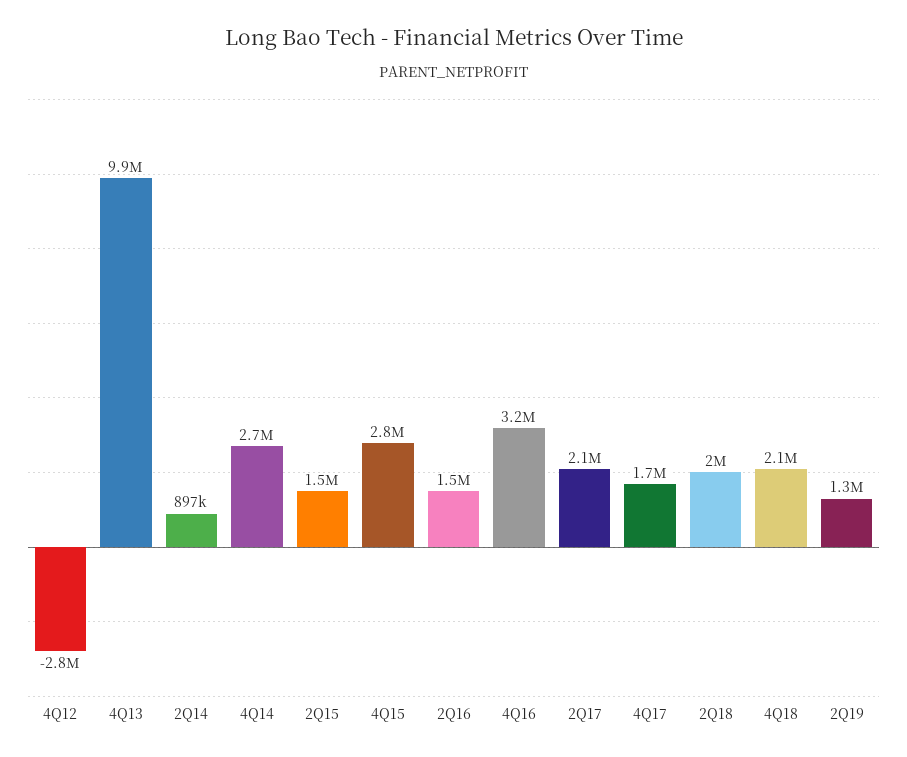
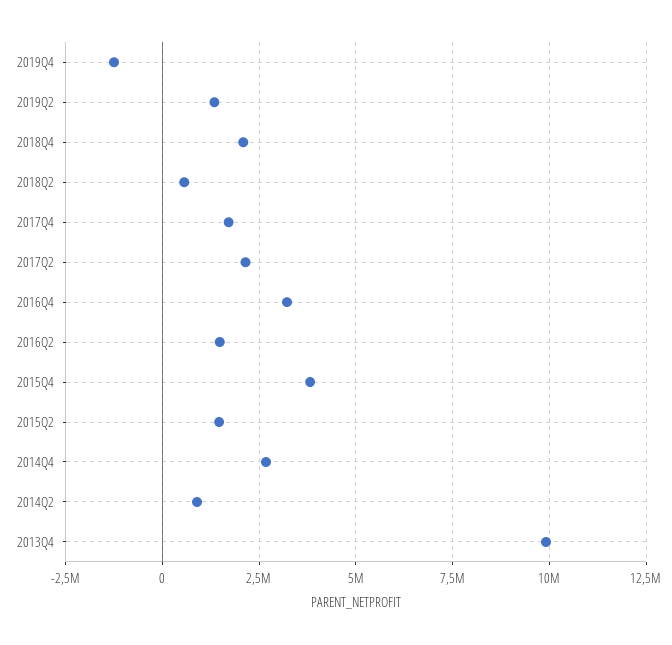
4Q12: -2800000 -> none
4Q15: 2800000 -> 3750000
2Q18: 2000000 -> 500000
2019Q4: none -> -1250000

